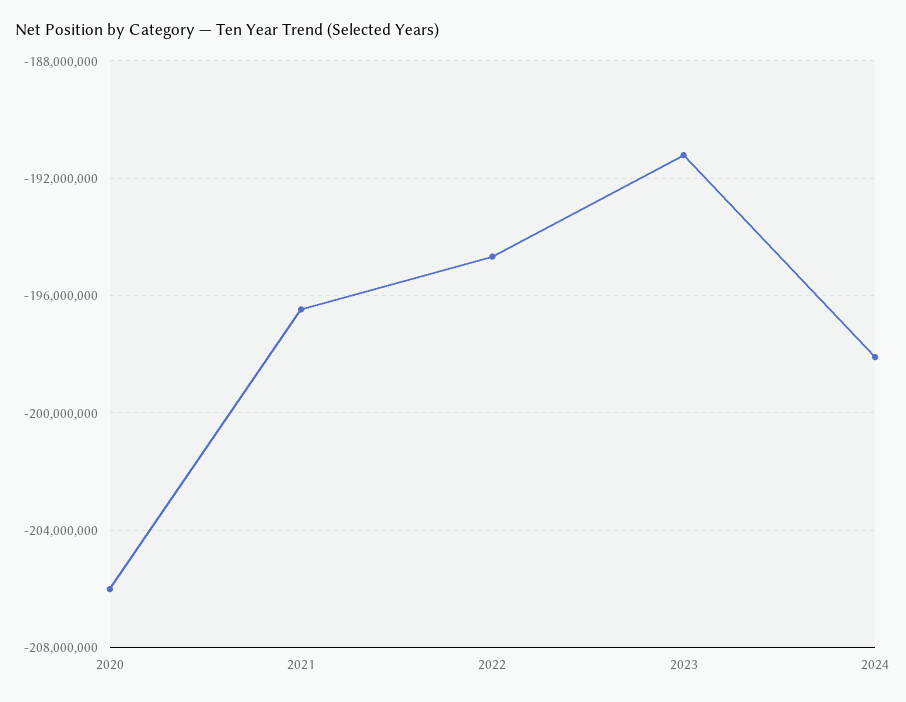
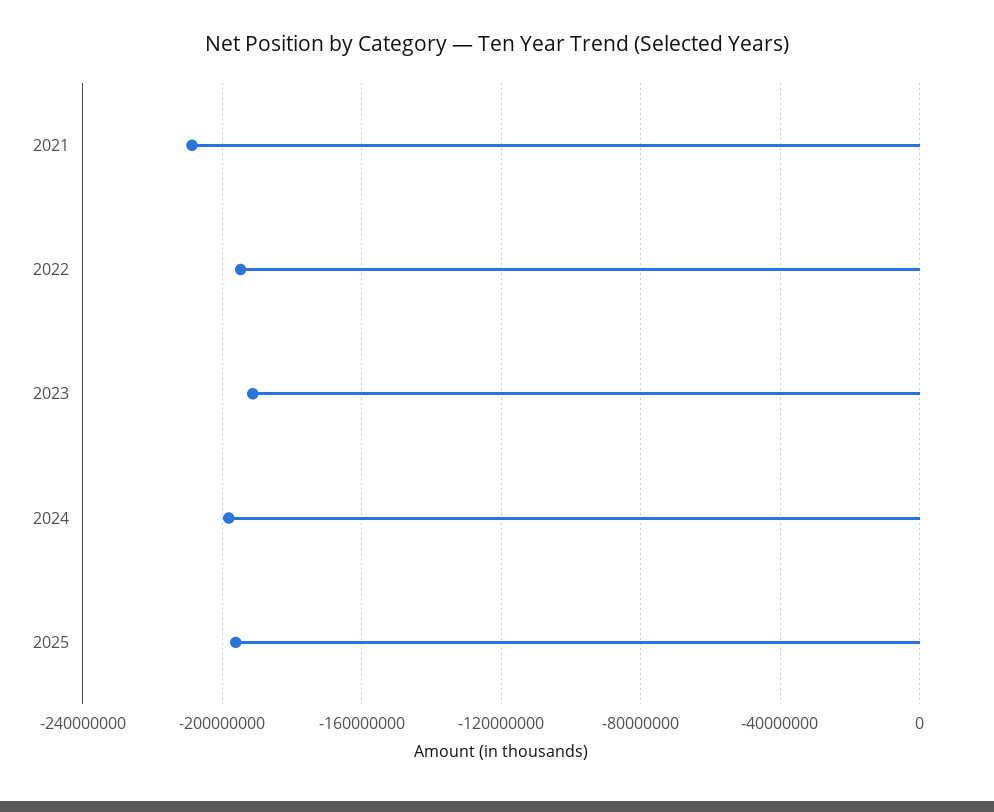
2020: -206000000 -> none
2021: -196500000 -> -210000000
2025: none -> -195000000

